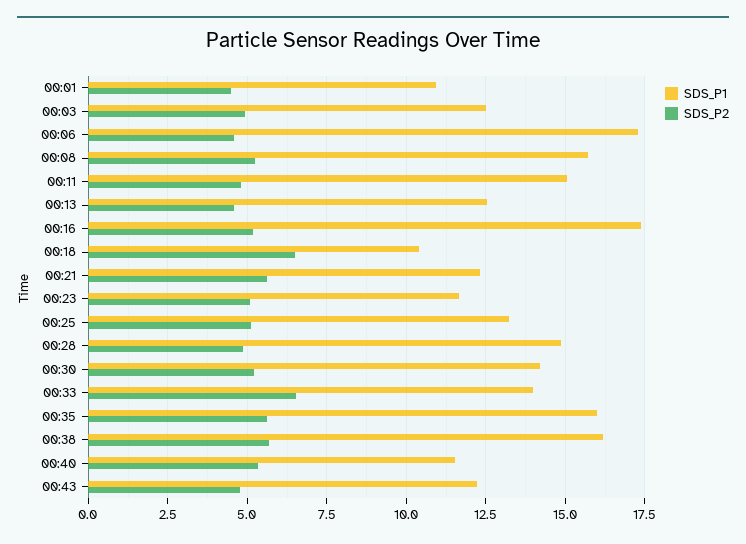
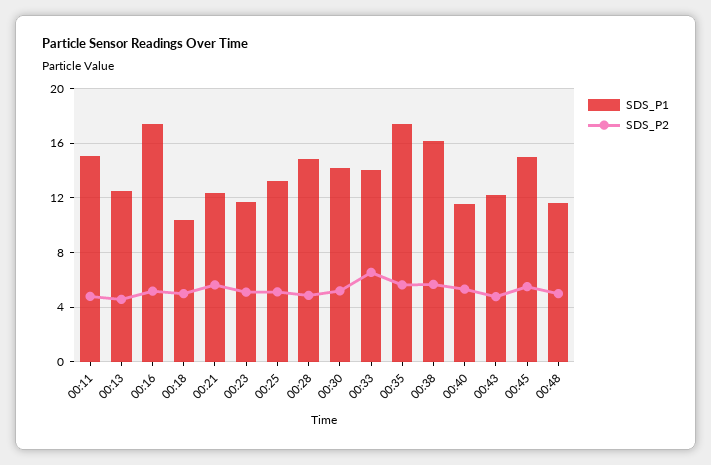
SDS_P1, 00:01: 11 -> none
SDS_P2, 00:01: 4.5 -> none
SDS_P1, 00:03: 12.5 -> none
SDS_P2, 00:03: 5 -> none
SDS_P1, 00:06: 17.25 -> none
SDS_P2, 00:06: 4.5 -> none
SDS_P1, 00:08: 15.75 -> none
SDS_P2, 00:08: 5.25 -> none
SDS_P2, 00:18: 6.5 -> 5
SDS_P1, 00:35: 16 -> 17.5
SDS_P1, 00:45: none -> 15
SDS_P2, 00:45: none -> 5.5
SDS_P1, 00:48: none -> 11.5
SDS_P2, 00:48: none -> 5

